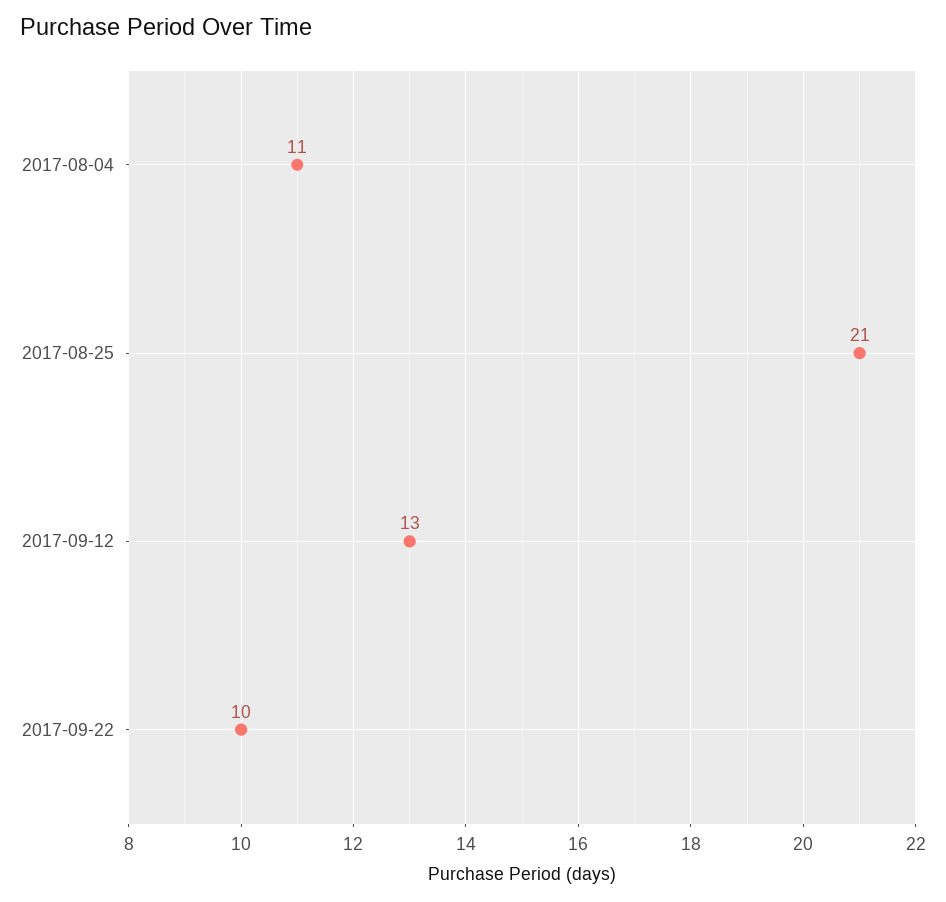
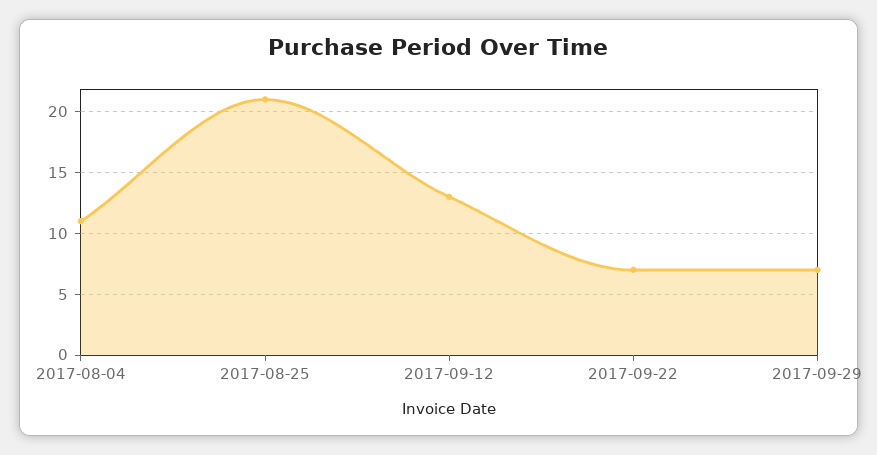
2017-09-22: 10 -> 7
2017-09-29: none -> 7

